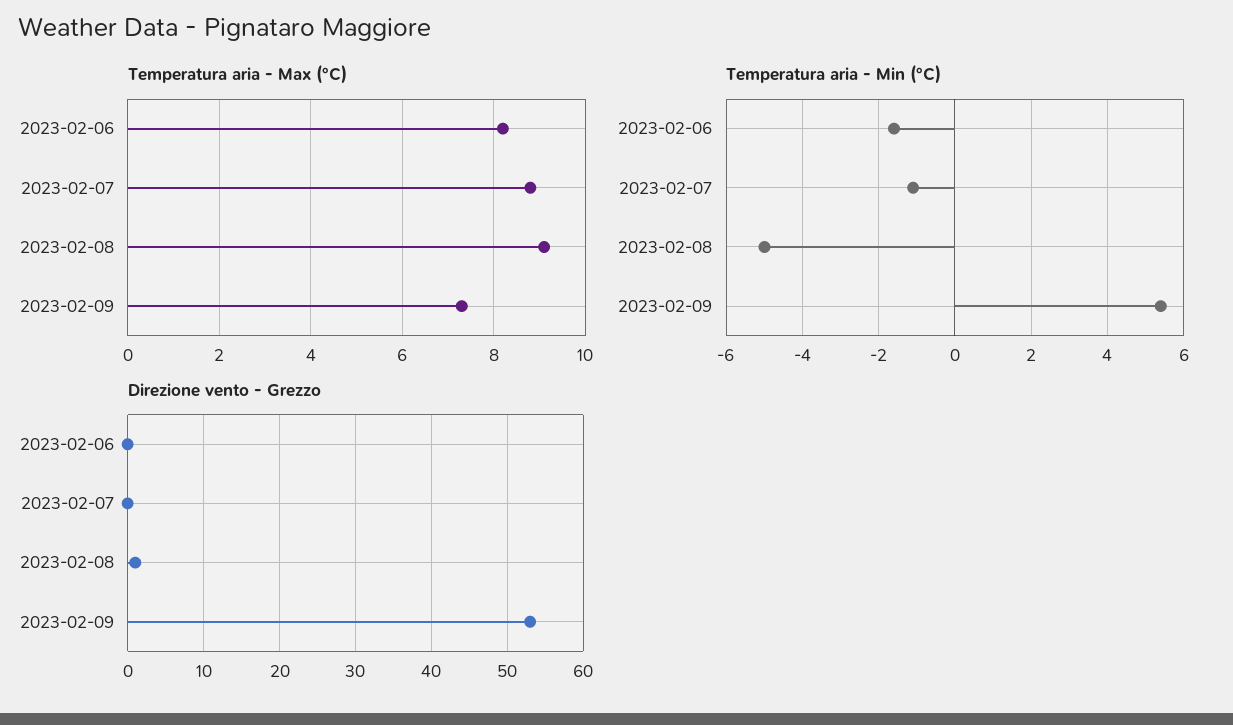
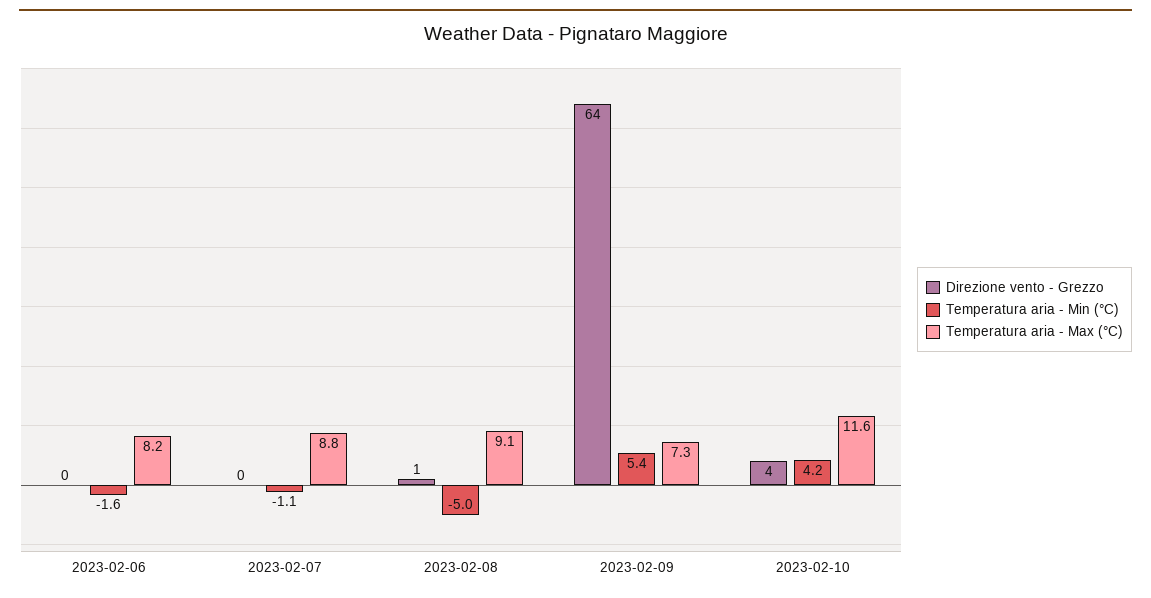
Direzione vento - Grezzo, 2023-02-09: 53 -> 64
Direzione vento - Grezzo, 2023-02-10: none -> 4
Temperatura aria - Min (°C), 2023-02-10: none -> 4.2
Temperatura aria - Max (°C), 2023-02-10: none -> 11.6

